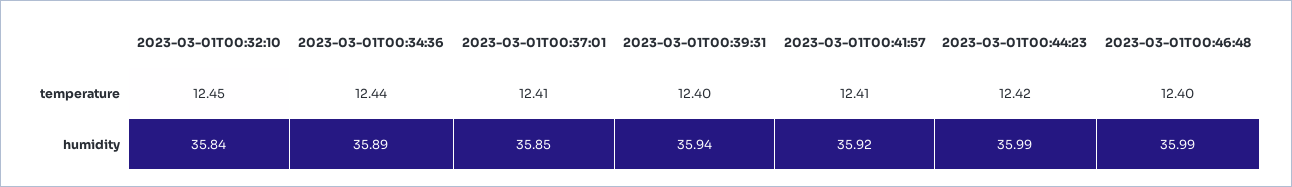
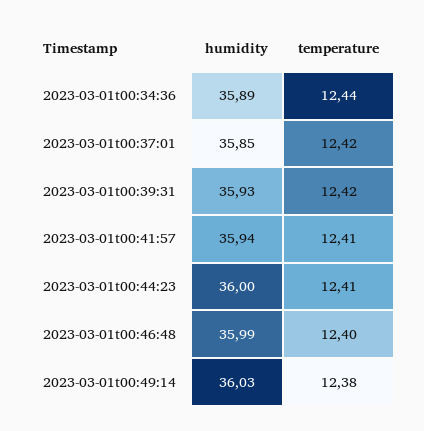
2023-03-01T00:32:10, temperature: 12.45 -> none
2023-03-01T00:37:01, temperature: 12.41 -> 12.42
2023-03-01T00:39:31, temperature: 12.4 -> 12.42
2023-03-01T00:44:23, temperature: 12.42 -> 12.41
2023-03-01T00:32:10, humidity: 35.84 -> none
2023-03-01T00:39:31, humidity: 35.94 -> 35.93
2023-03-01T00:41:57, humidity: 35.92 -> 35.94
2023-03-01T00:44:23, humidity: 35.99 -> 36
2023-03-01t00:49:14, humidity: none -> 36.03
2023-03-01t00:49:14, temperature: none -> 12.38

